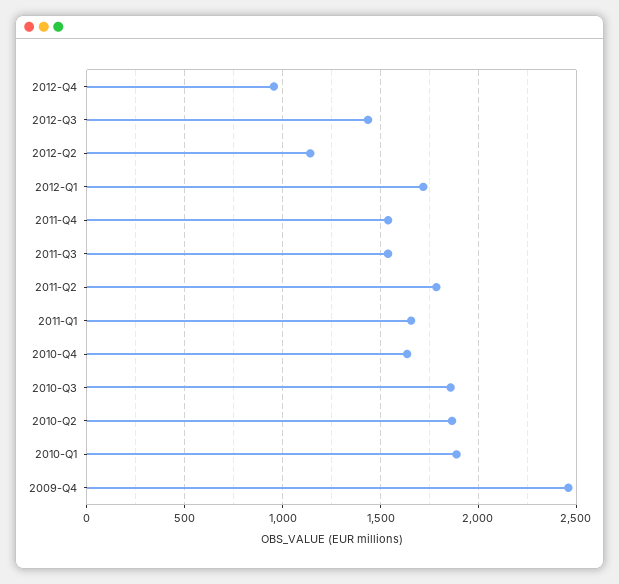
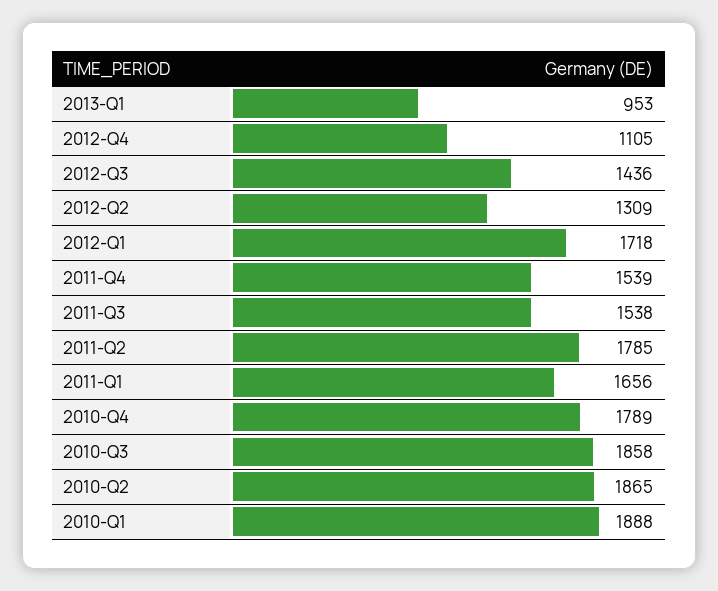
2012-Q4: 950 -> 1105
2012-Q2: 1150 -> 1309
2010-Q4: 1650 -> 1789
2009-Q4: 2450 -> none
2013-Q1: none -> 953

